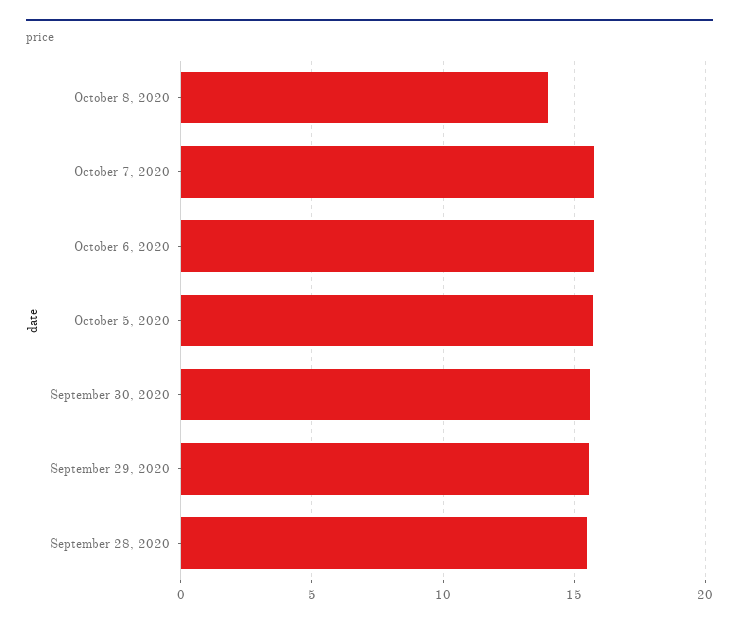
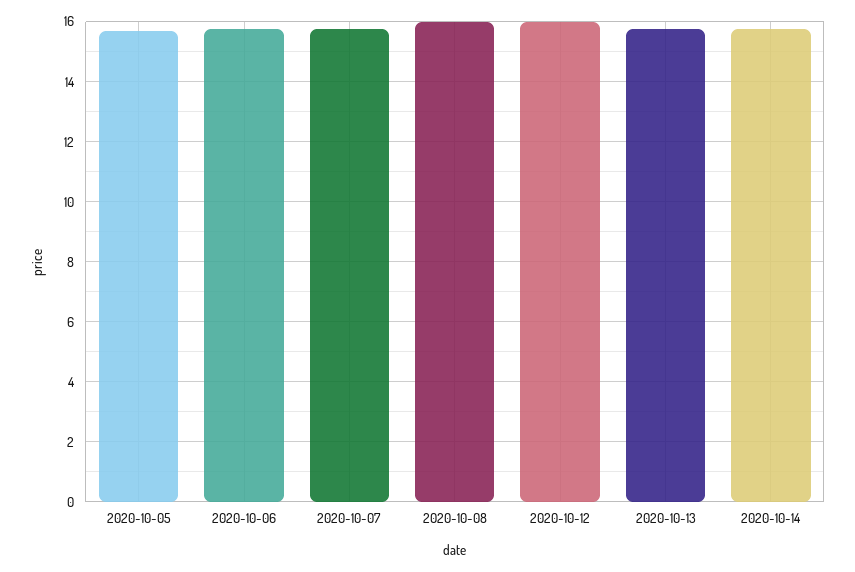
October 8, 2020: 14 -> 16
September 30, 2020: 15.5 -> none
September 29, 2020: 15.5 -> none
September 28, 2020: 15.5 -> none
2020-10-12: none -> 16
2020-10-13: none -> 15.8
2020-10-14: none -> 15.8

